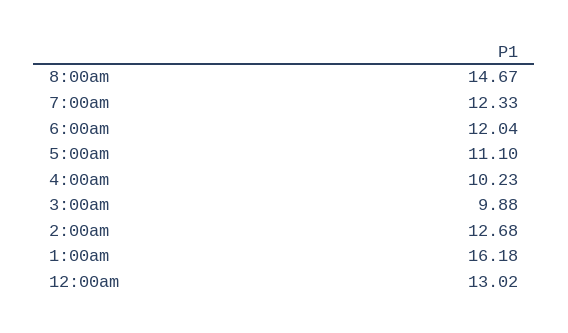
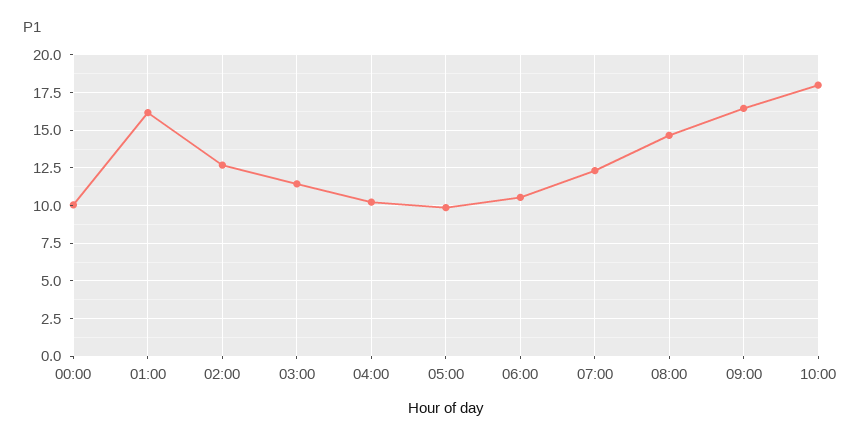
6:00am: 12.04 -> 10.5
5:00am: 11.1 -> 10
3:00am: 9.88 -> 11.5
12:00am: 13.02 -> 10
09:00: none -> 16.5
10:00: none -> 18

